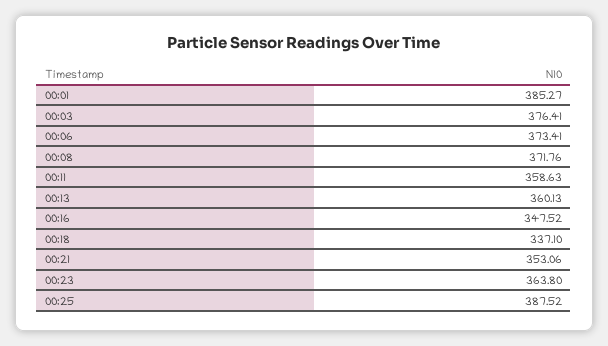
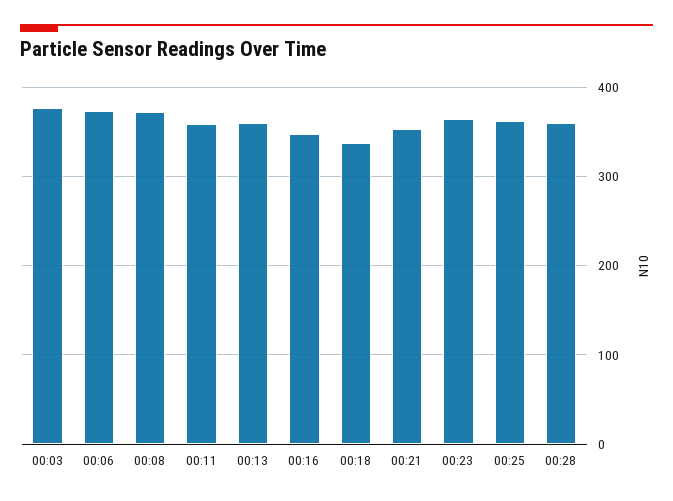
00:01: 385.27 -> none
00:25: 387.52 -> 360
00:28: none -> 360

